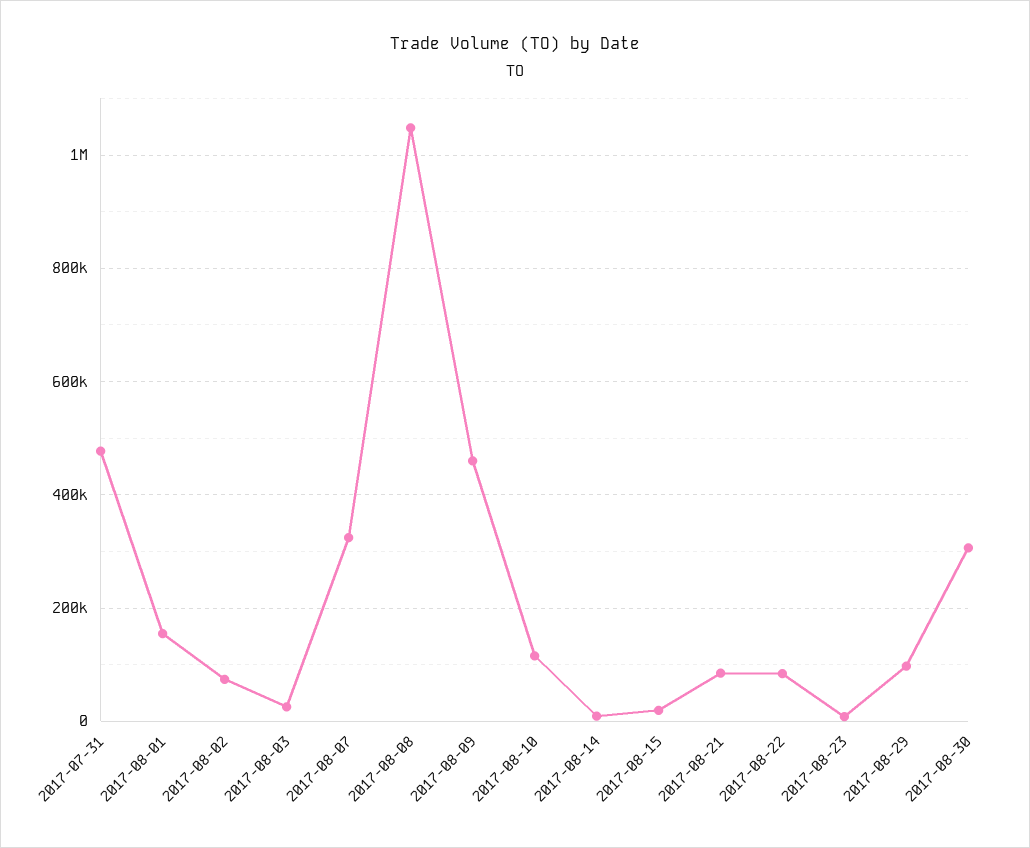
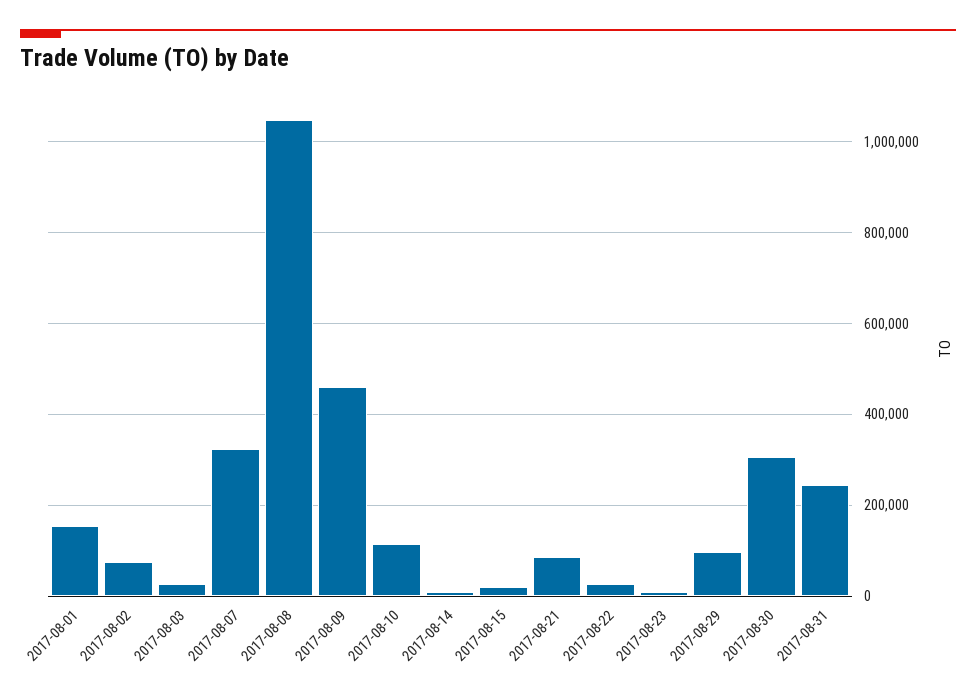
2017-07-31: 480000 -> none
2017-08-22: 80000 -> 20000
2017-08-31: none -> 240000

